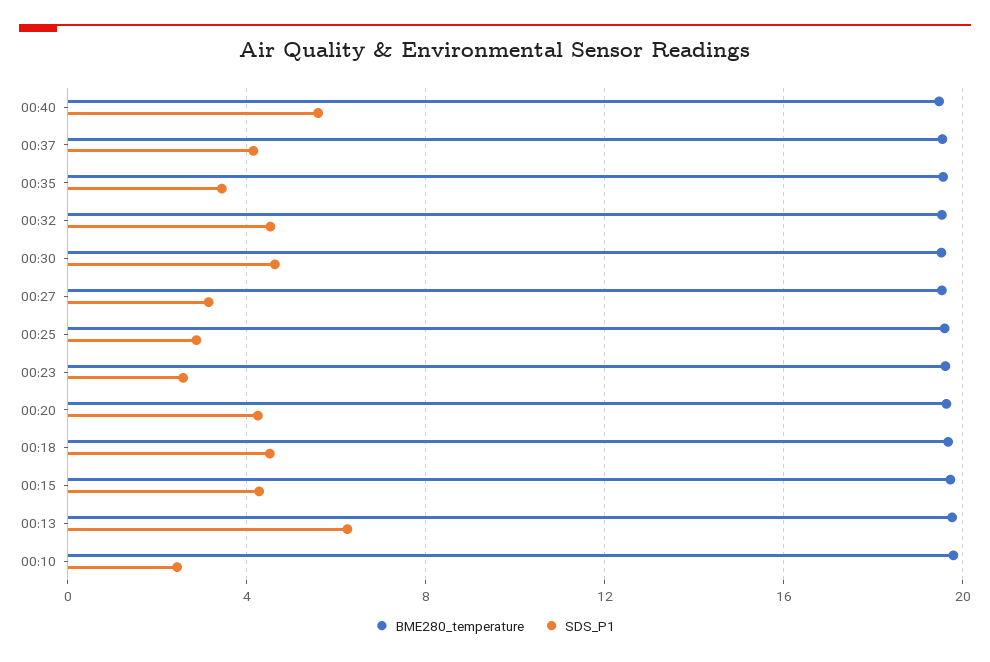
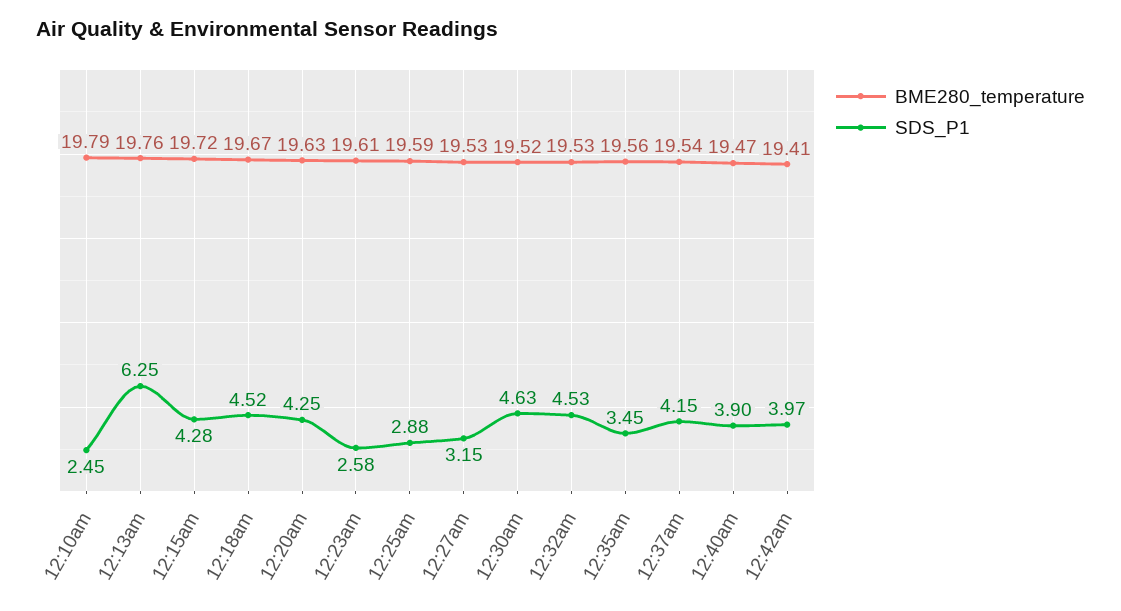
SDS_P1, 00:40: 5.5 -> 3.9
BME280_temperature, 12:42am: none -> 19.41
SDS_P1, 12:42am: none -> 3.97

